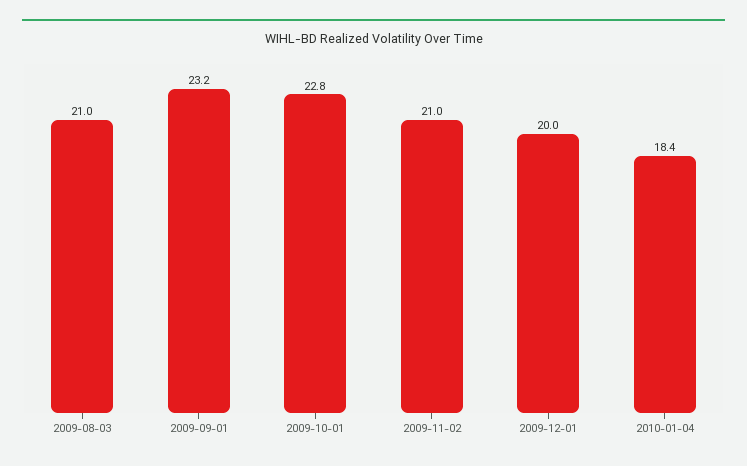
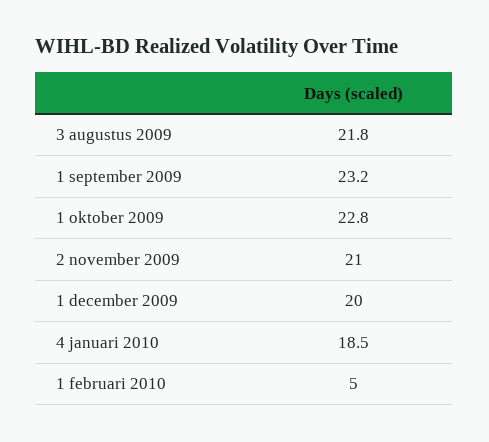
2009-08-03: 21 -> 21.8
2010-01-04: 18.4 -> 18.5
1 februari 2010: none -> 5

